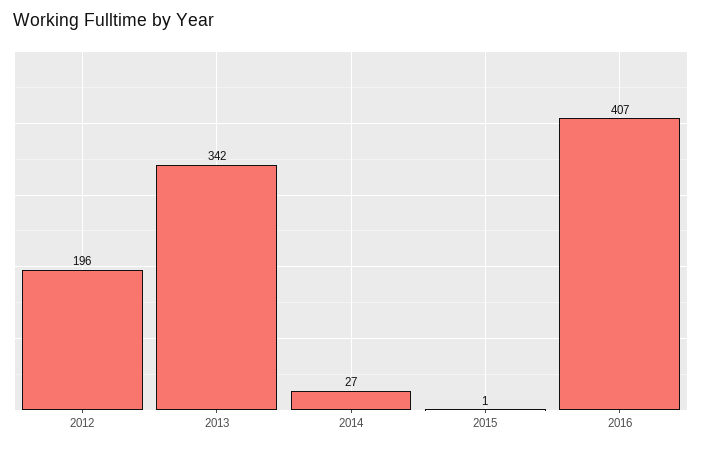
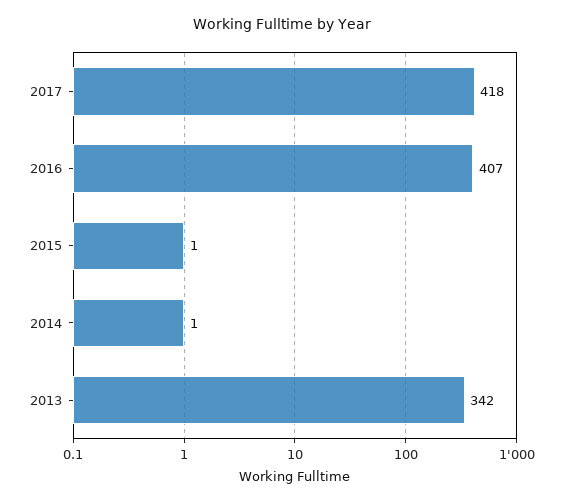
2012: 196 -> none
2014: 27 -> 1
2017: none -> 418

